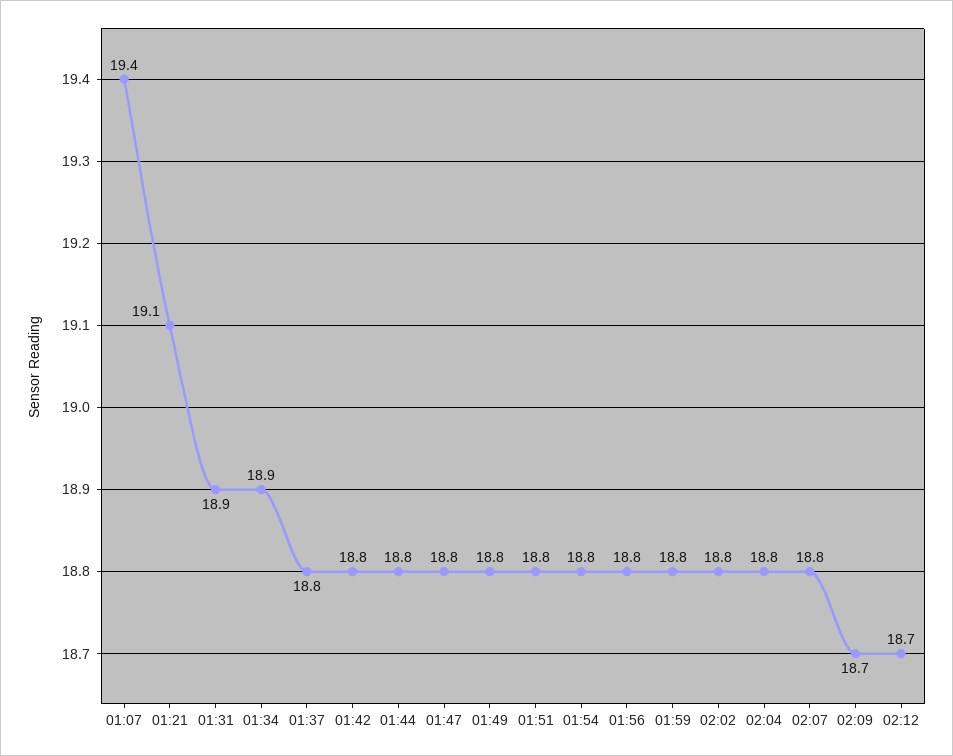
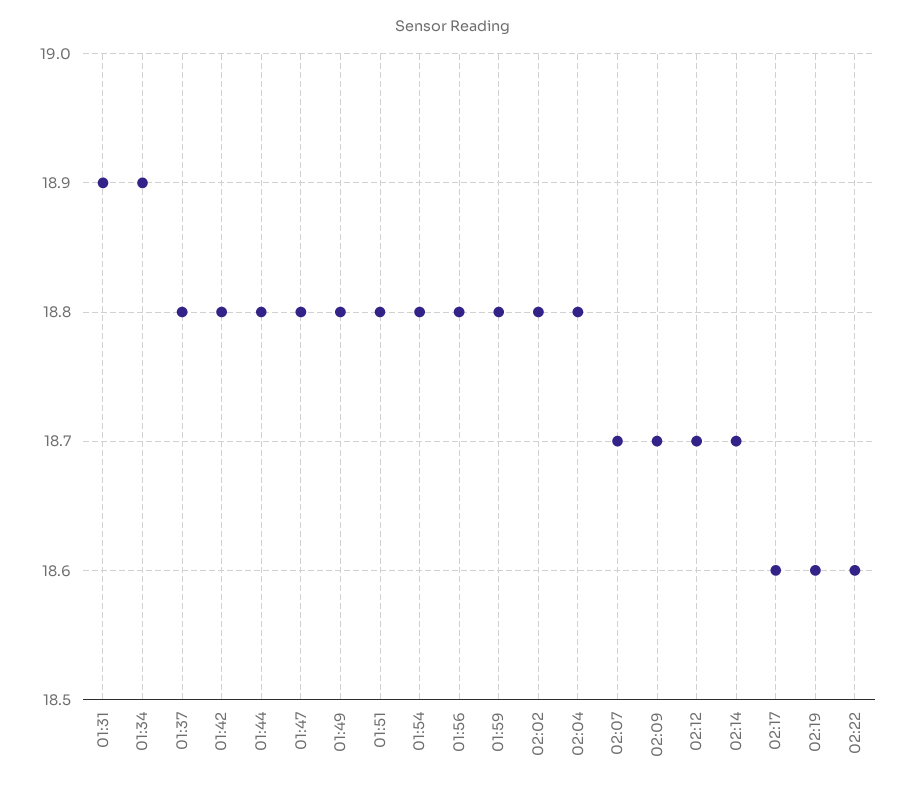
01:07: 19.4 -> none
01:21: 19.1 -> none
02:07: 18.8 -> 18.7
02:14: none -> 18.7
02:17: none -> 18.6
02:19: none -> 18.6
02:22: none -> 18.6

